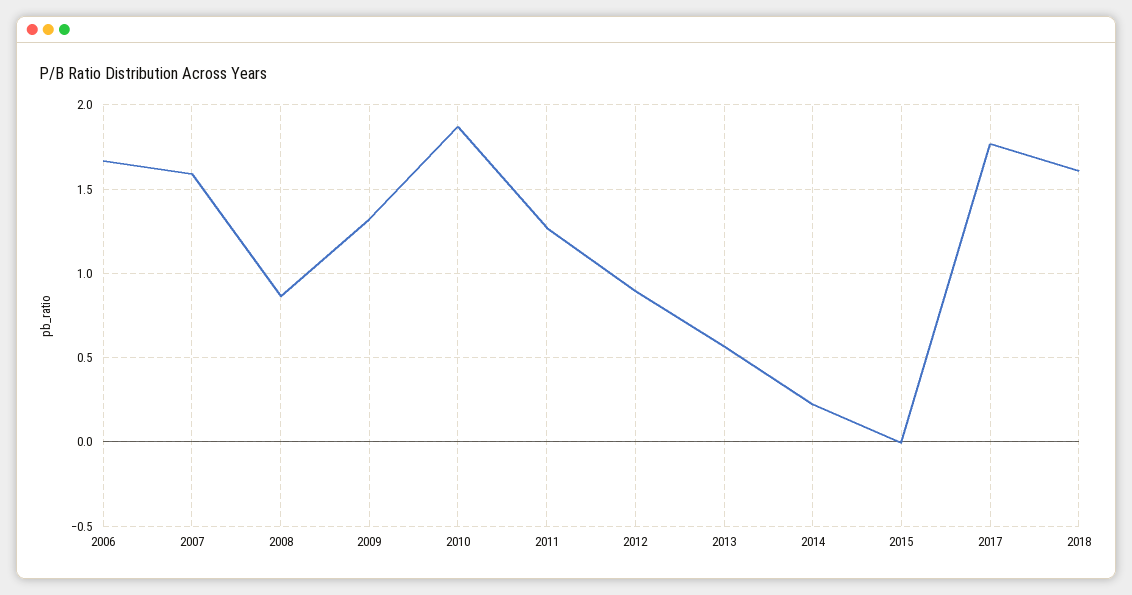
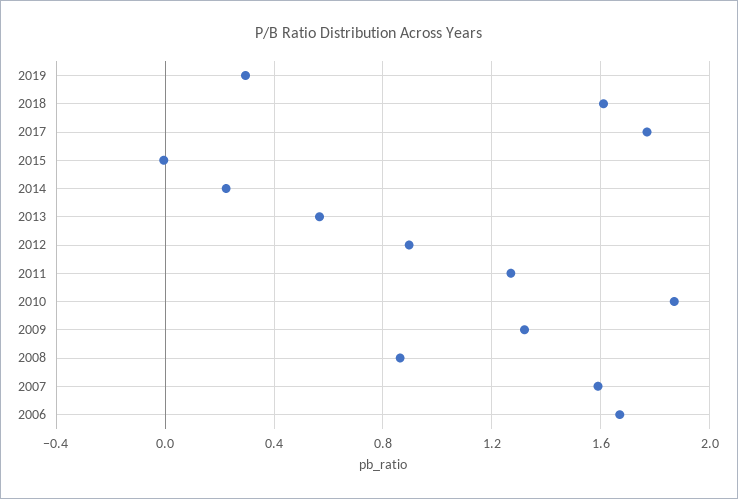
2019: none -> 0.3

